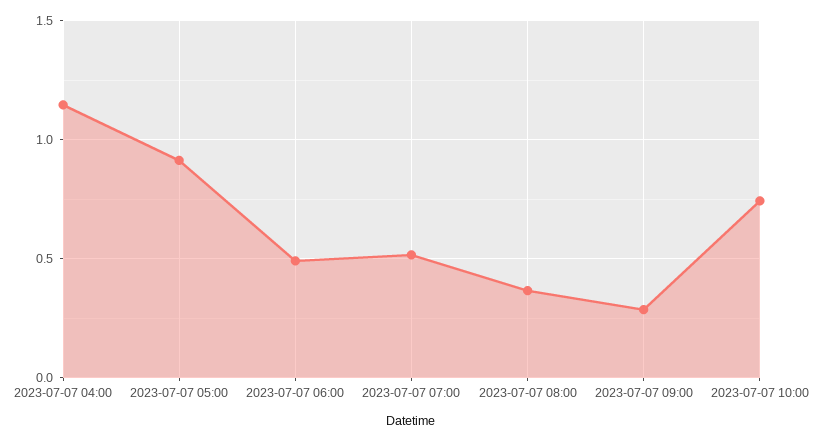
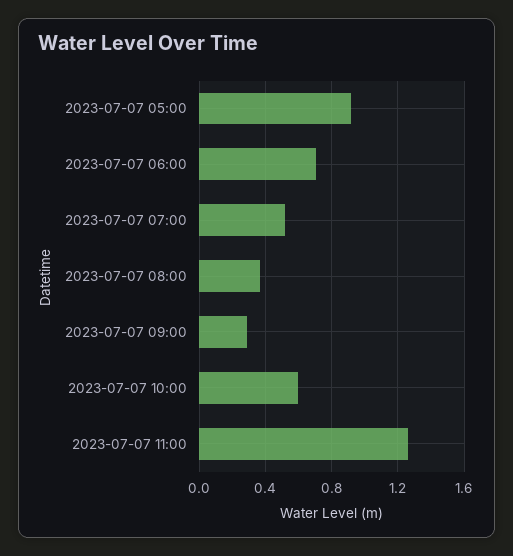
2023-07-07 04:00: 1.15 -> none
2023-07-07 06:00: 0.5 -> 0.7
2023-07-07 10:00: 0.75 -> 0.6
2023-07-07 11:00: none -> 1.25

